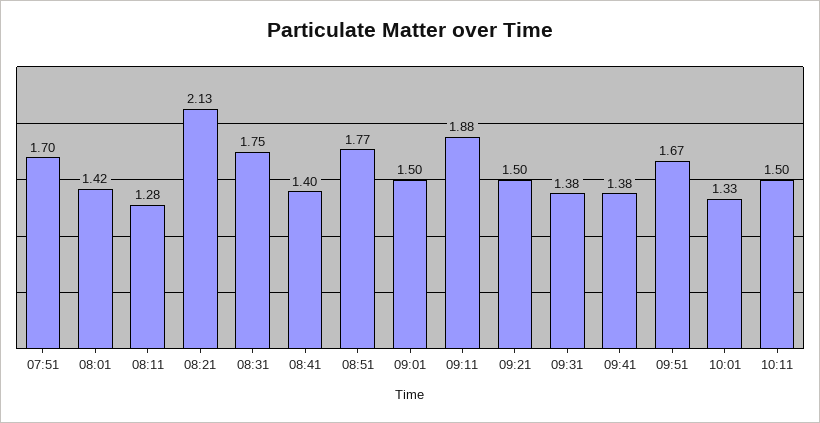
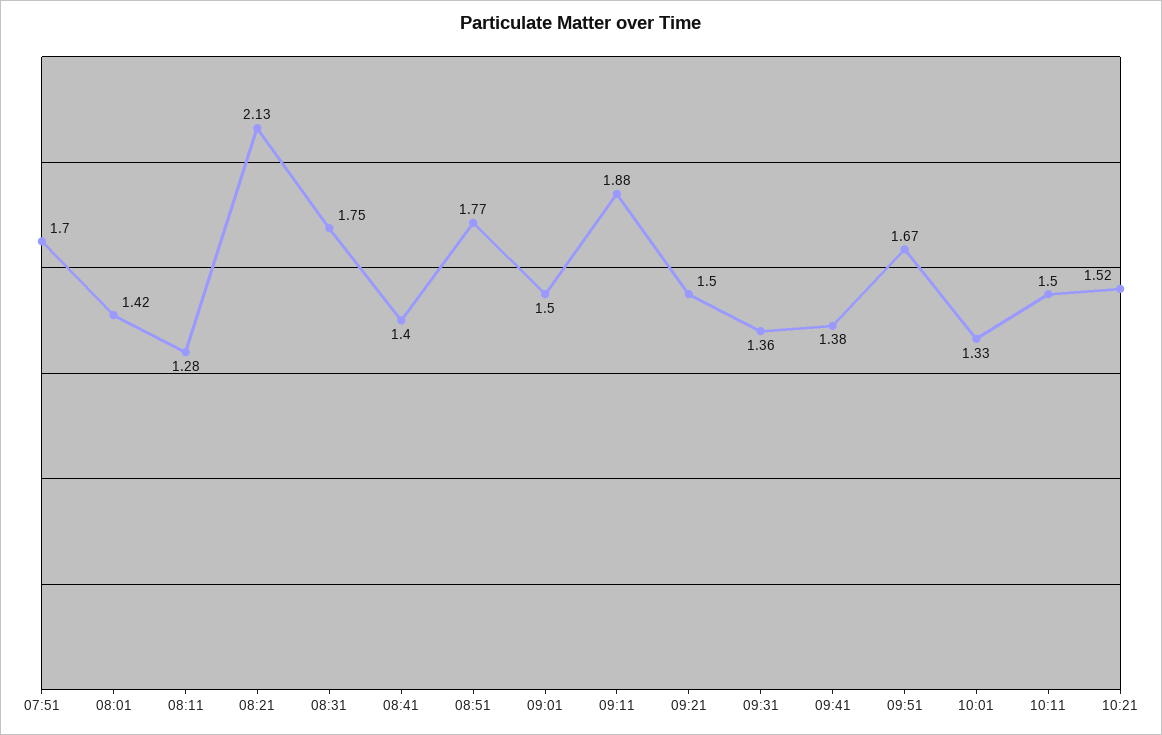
09:31: 1.38 -> 1.36
10:21: none -> 1.52

